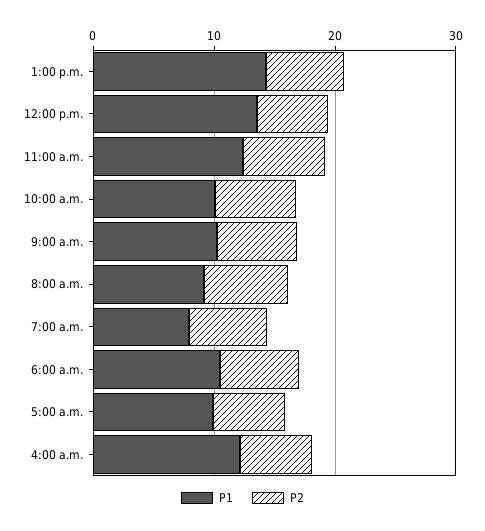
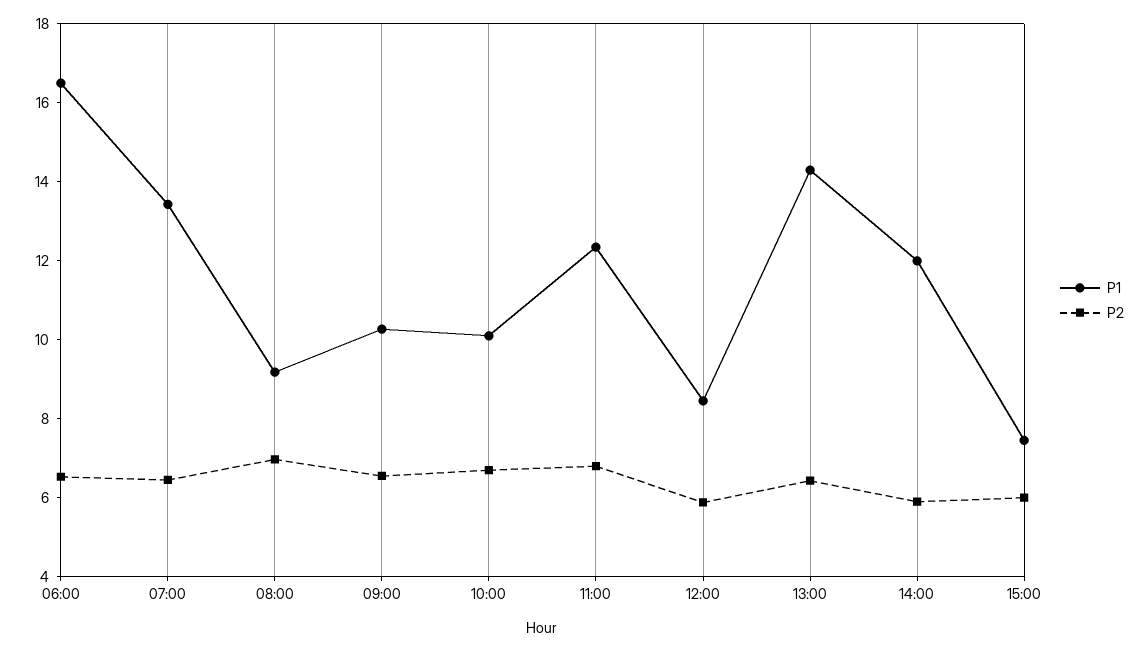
P1, 12:00 p.m.: 14 -> 8.5
P1, 7:00 a.m.: 8 -> 13.5
P1, 6:00 a.m.: 10 -> 16.5
P1, 5:00 a.m.: 10 -> none
P2, 5:00 a.m.: 6 -> none
P1, 4:00 a.m.: 12 -> none
P2, 4:00 a.m.: 6 -> none
P1, 14:00: none -> 12
P2, 14:00: none -> 6
P1, 15:00: none -> 7.5
P2, 15:00: none -> 6

